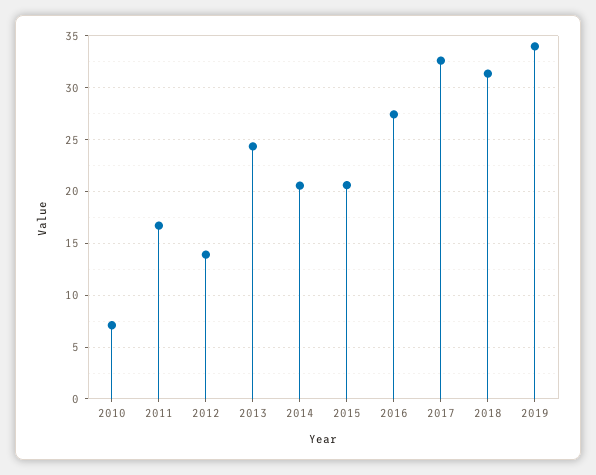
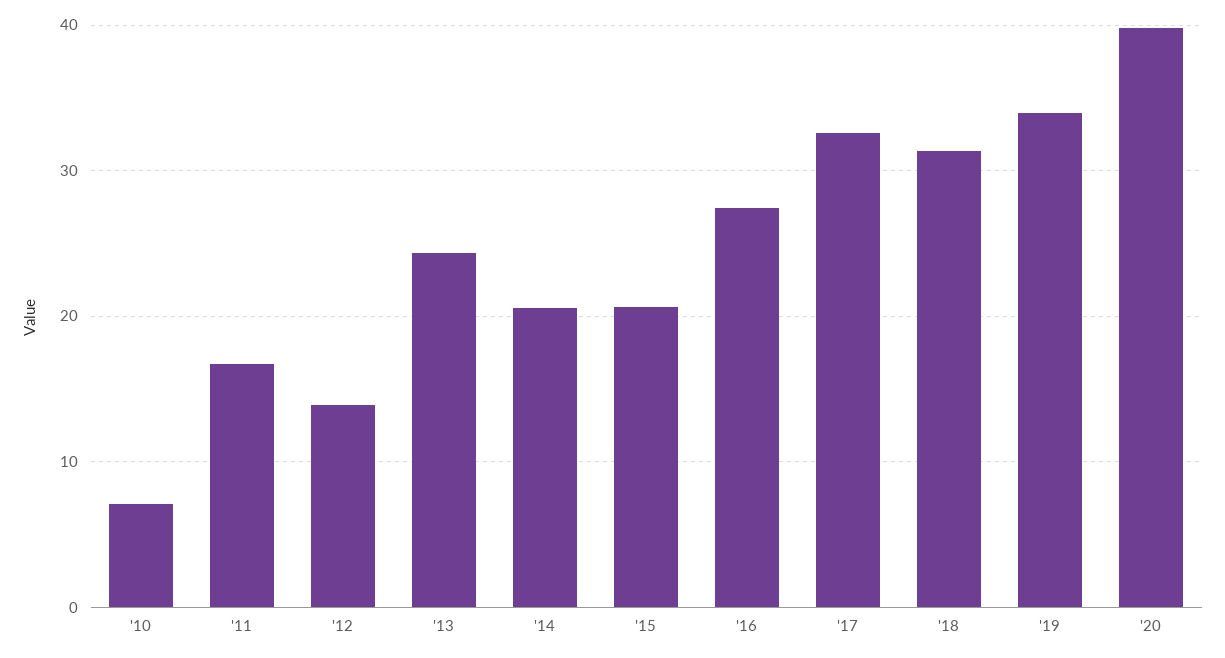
'20: none -> 40

